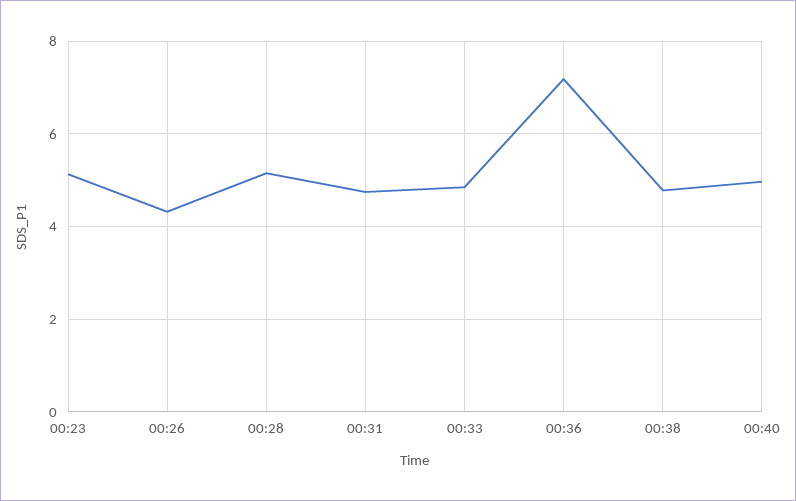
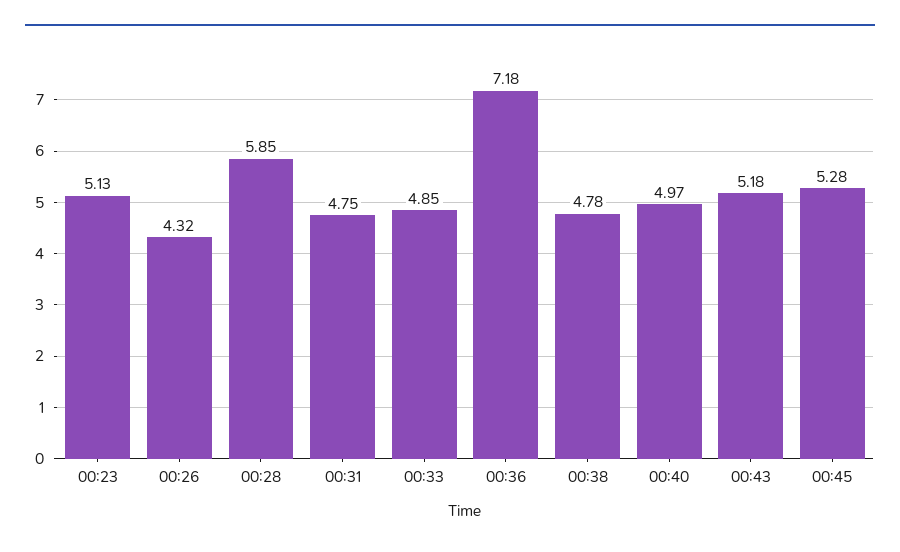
00:28: 5.2 -> 5.85
00:43: none -> 5.18
00:45: none -> 5.28

